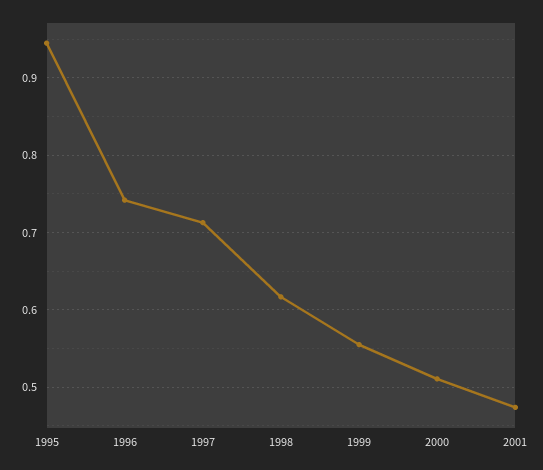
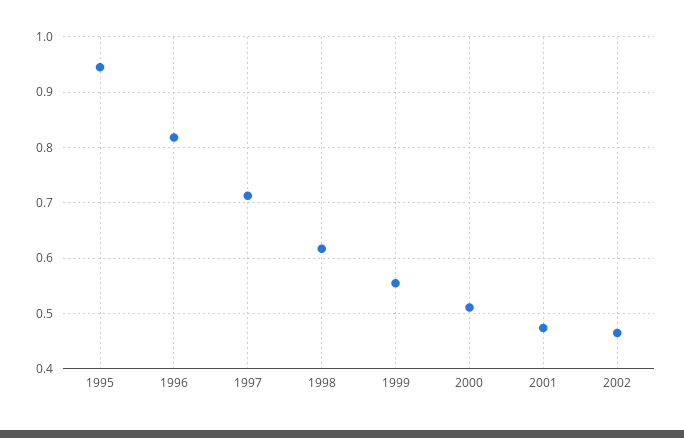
1996: 0.74 -> 0.82
2002: none -> 0.46

